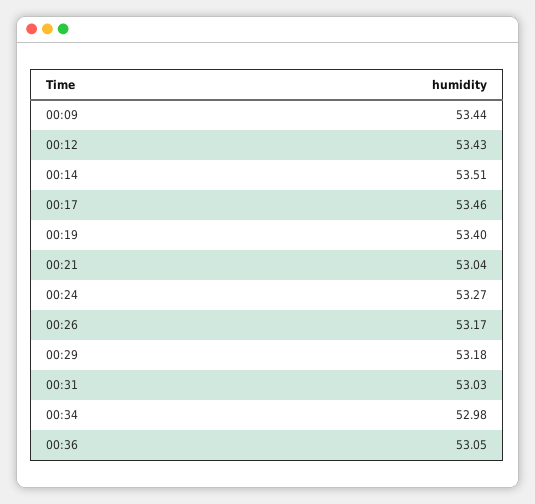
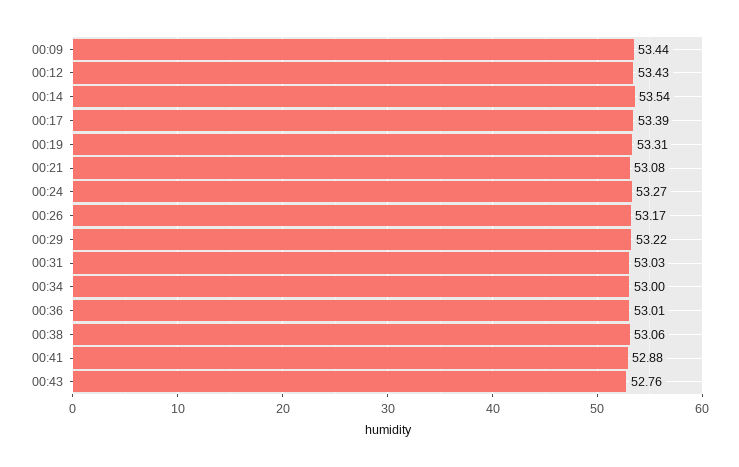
00:14: 53.51 -> 53.54
00:17: 53.46 -> 53.39
00:19: 53.4 -> 53.31
00:21: 53.04 -> 53.08
00:29: 53.18 -> 53.22
00:34: 52.98 -> 53
00:36: 53.05 -> 53.01
00:38: none -> 53.06
00:41: none -> 52.88
00:43: none -> 52.76

